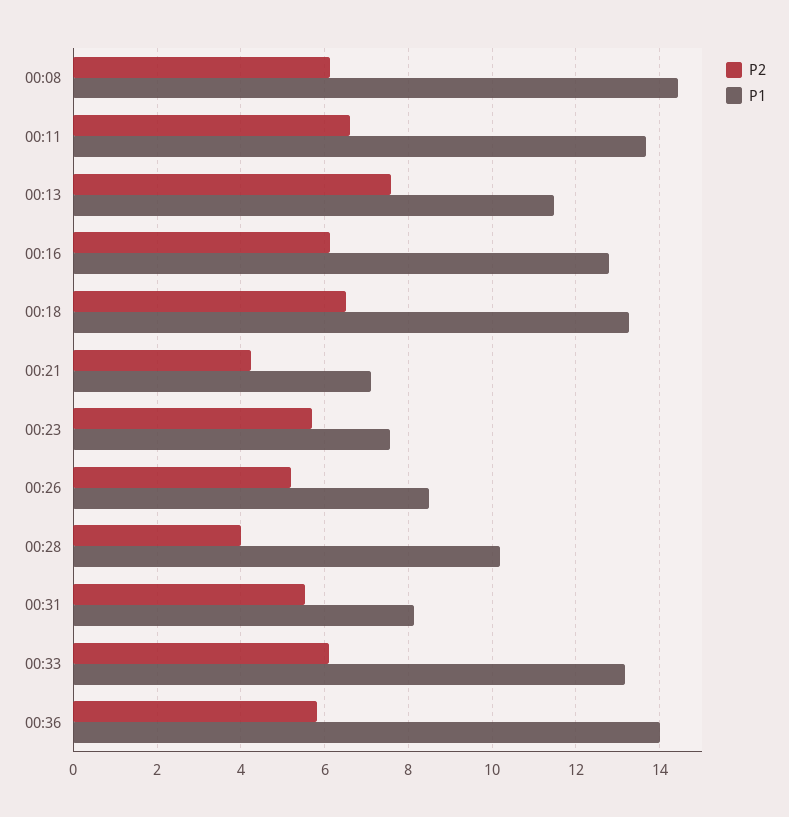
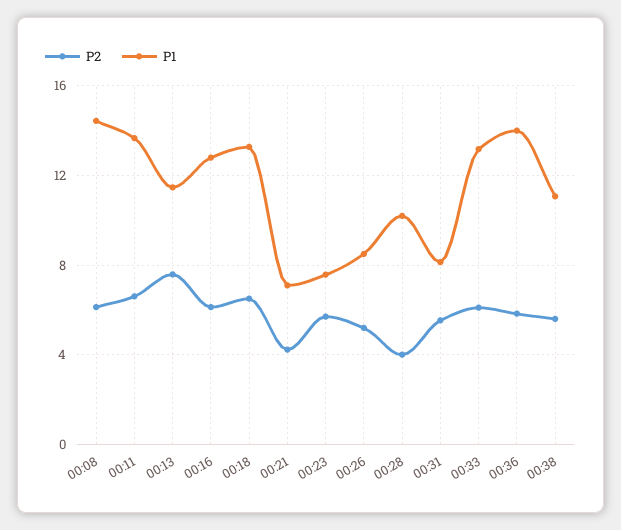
P2, 00:38: none -> 5.5
P1, 00:38: none -> 11

